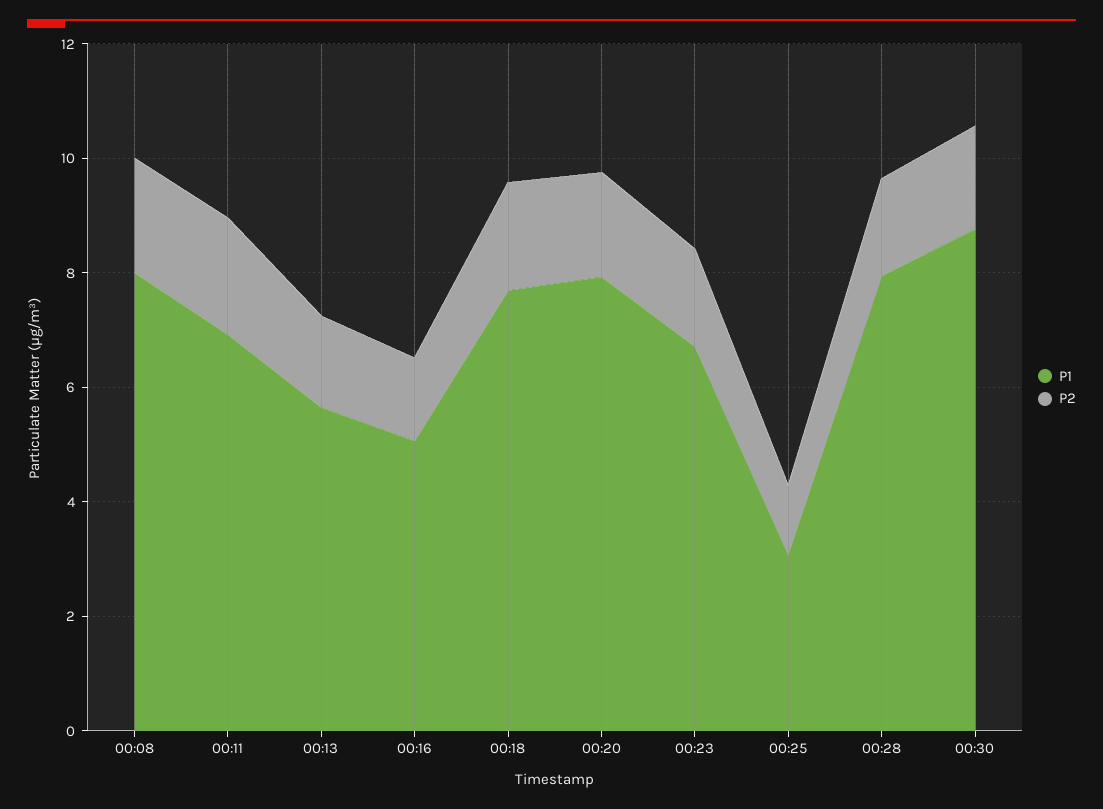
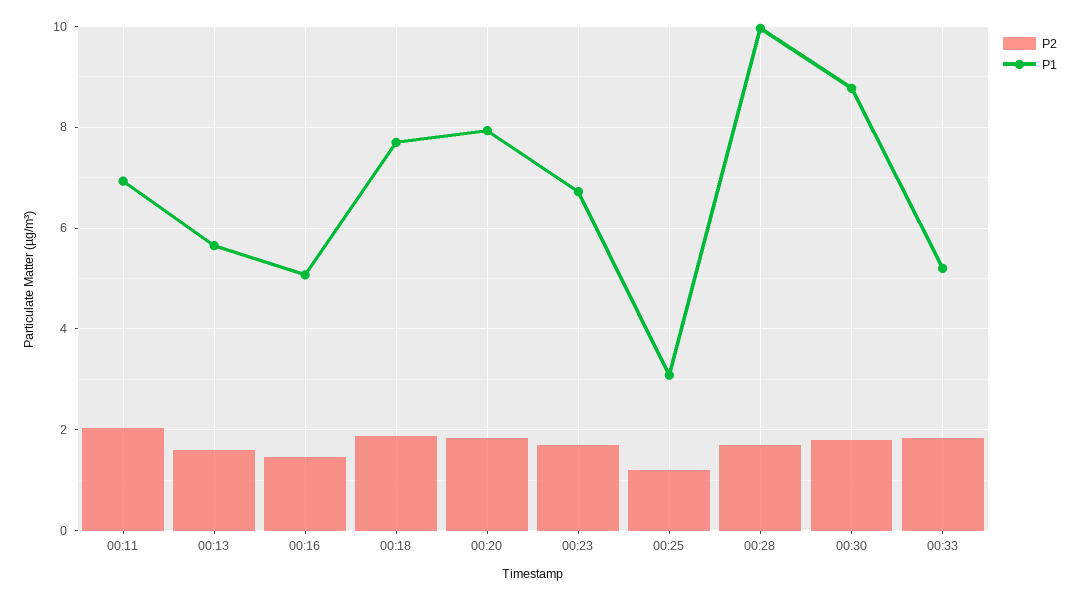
P1, 00:08: 8 -> none
P2, 00:08: 2 -> none
P1, 00:28: 8 -> 10
P2, 00:33: none -> 1.8
P1, 00:33: none -> 5.2

